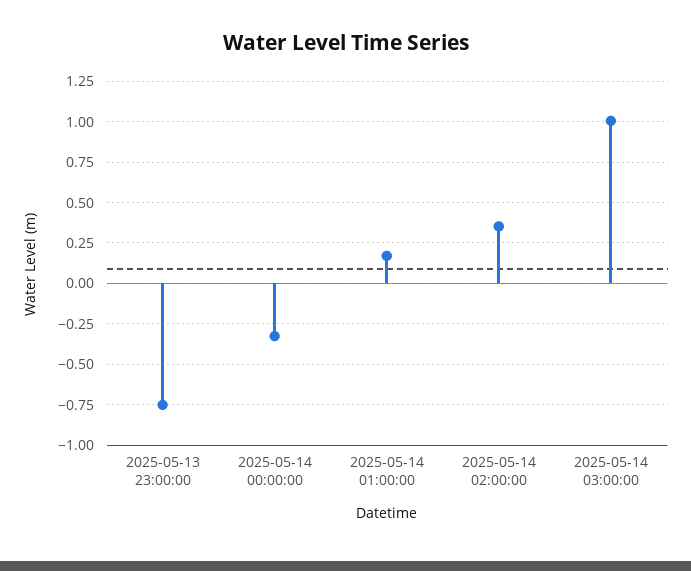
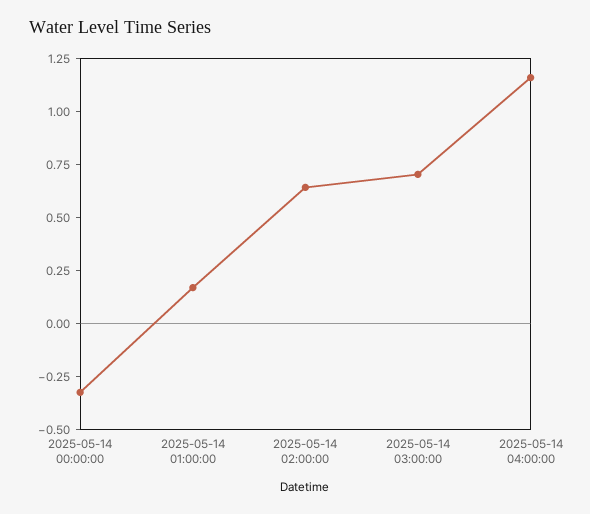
2025-05-13 23:00:00: -0.75 -> none
2025-05-14 02:00:00: 0.35 -> 0.65
2025-05-14 03:00:00: 1 -> 0.7
2025-05-14 04:00:00: none -> 1.15

